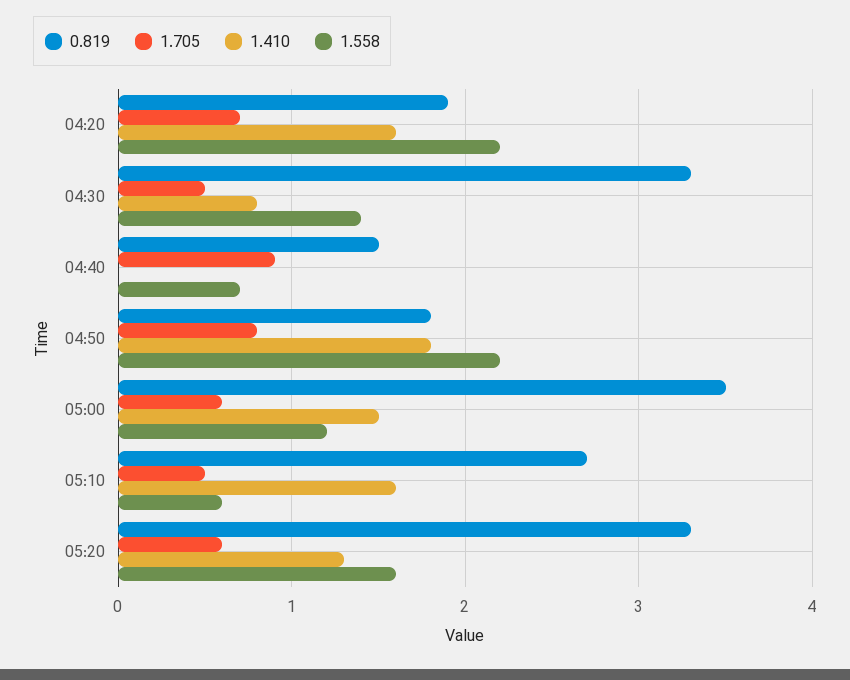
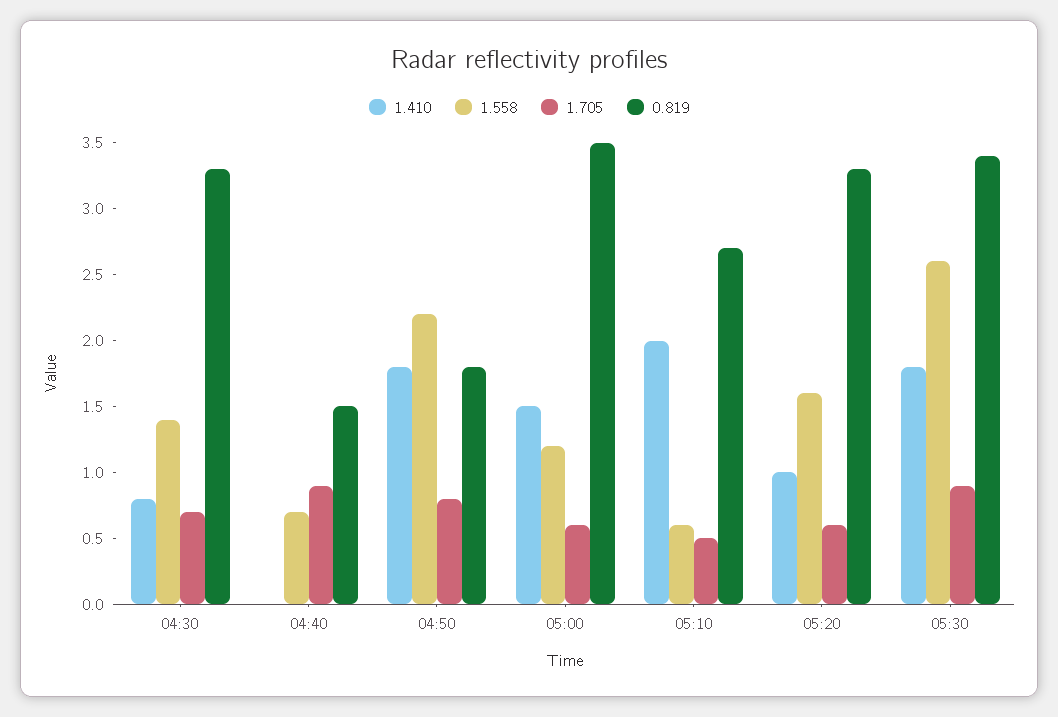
0.819, 04:20: 1.9 -> none
1.705, 04:20: 0.7 -> none
1.410, 04:20: 1.6 -> none
1.558, 04:20: 2.2 -> none
1.705, 04:30: 0.5 -> 0.7
1.410, 05:10: 1.6 -> 2
1.410, 05:20: 1.3 -> 1
1.410, 05:30: none -> 1.8
1.558, 05:30: none -> 2.6
1.705, 05:30: none -> 0.9
0.819, 05:30: none -> 3.4

